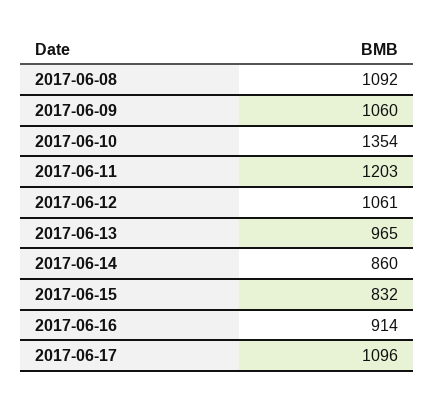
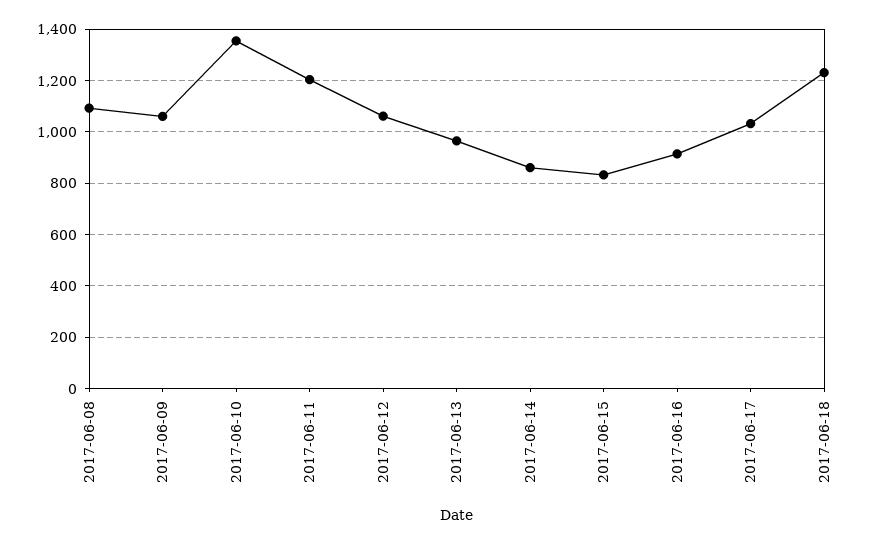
2017-06-17: 1096 -> 1025
2017-06-18: none -> 1225

